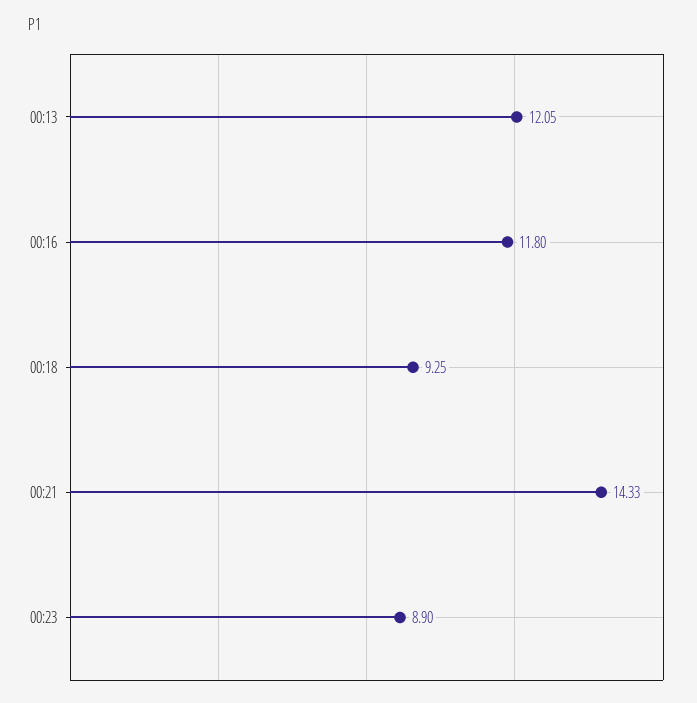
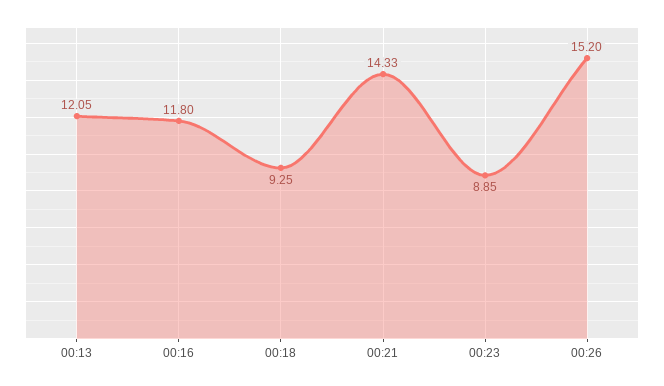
00:23: 8.9 -> 8.85
00:26: none -> 15.2

